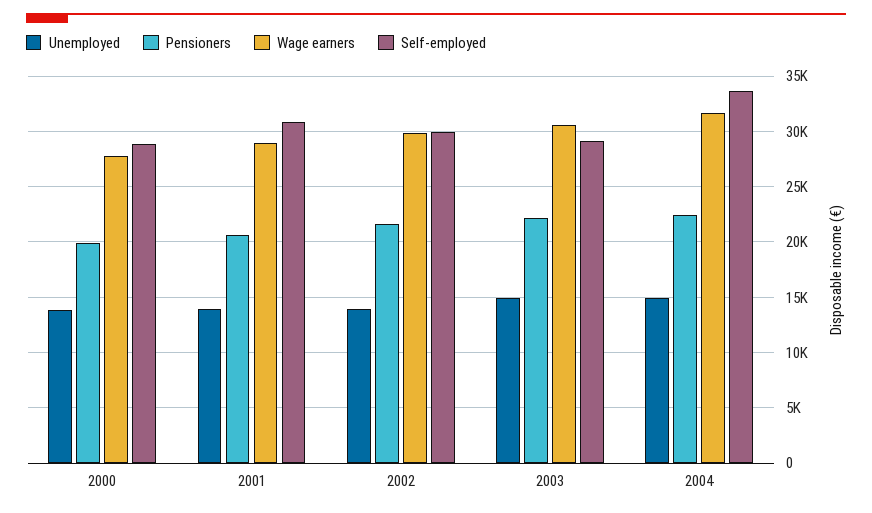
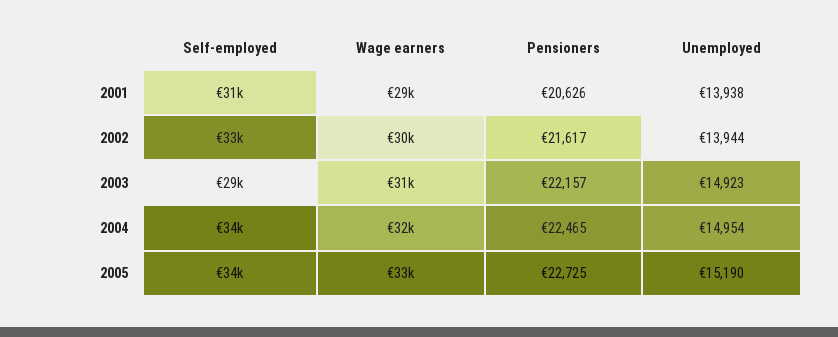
Unemployed, 2000: 14000 -> none
Pensioners, 2000: 20000 -> none
Wage earners, 2000: 28000 -> none
Self-employed, 2000: 29000 -> none
Self-employed, 2002: 30000 -> 33000
Self-employed, 2005: none -> 34000
Wage earners, 2005: none -> 33000
Pensioners, 2005: none -> 22725
Unemployed, 2005: none -> 15190

